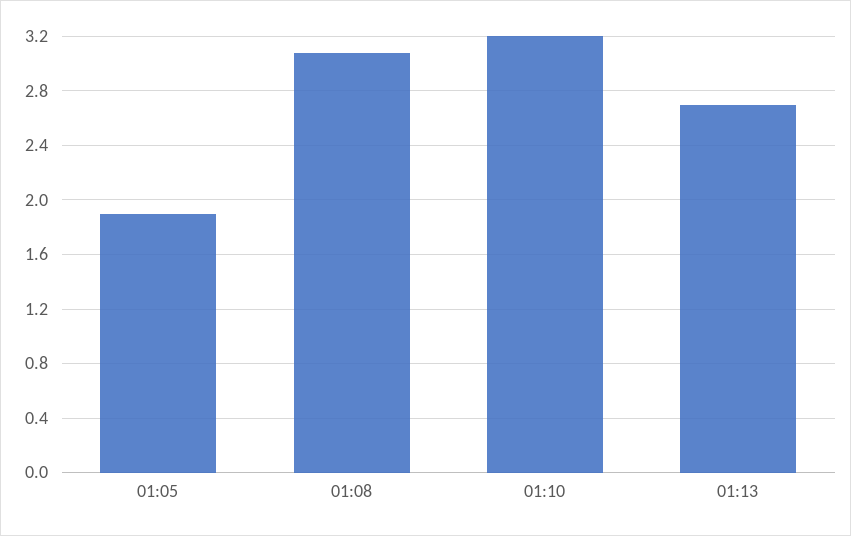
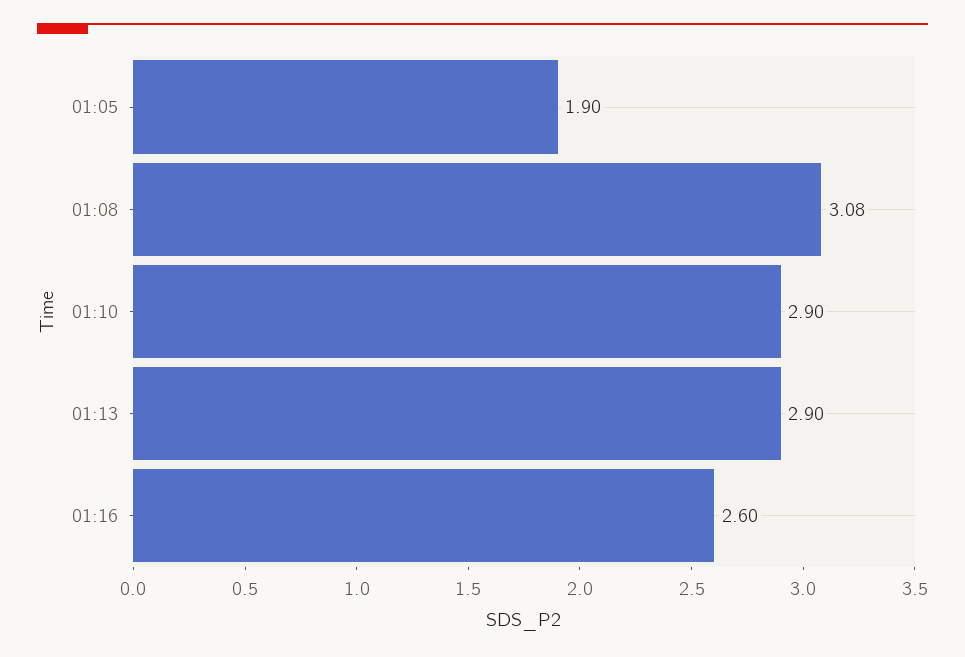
01:10: 3.2 -> 2.9
01:13: 2.7 -> 2.9
01:16: none -> 2.6

